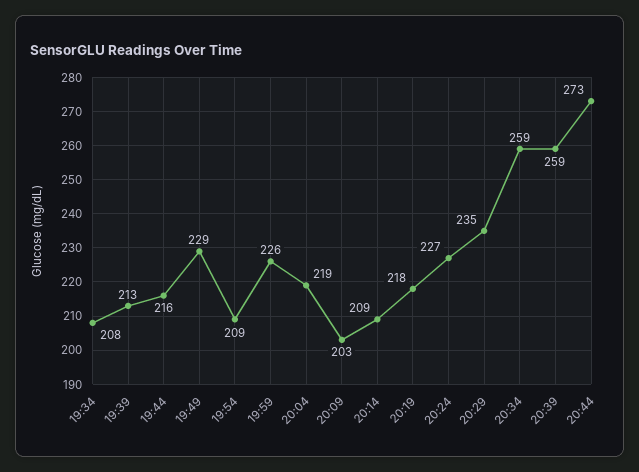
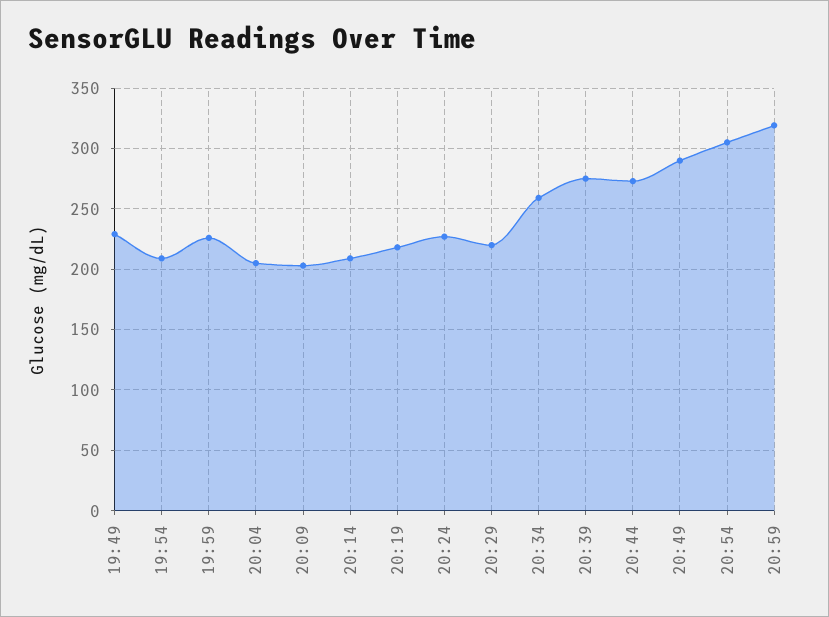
19:34: 208 -> none
19:39: 213 -> none
19:44: 216 -> none
20:04: 219 -> 205
20:29: 235 -> 220
20:39: 259 -> 275
20:49: none -> 290
20:54: none -> 305
20:59: none -> 320

